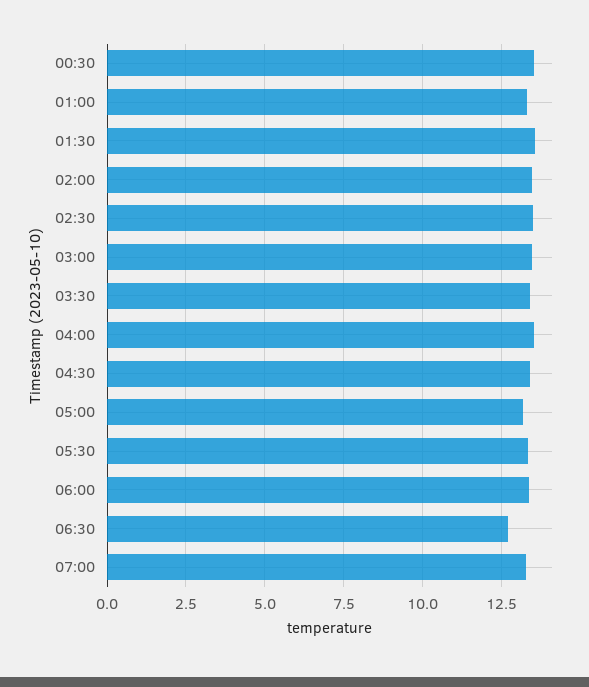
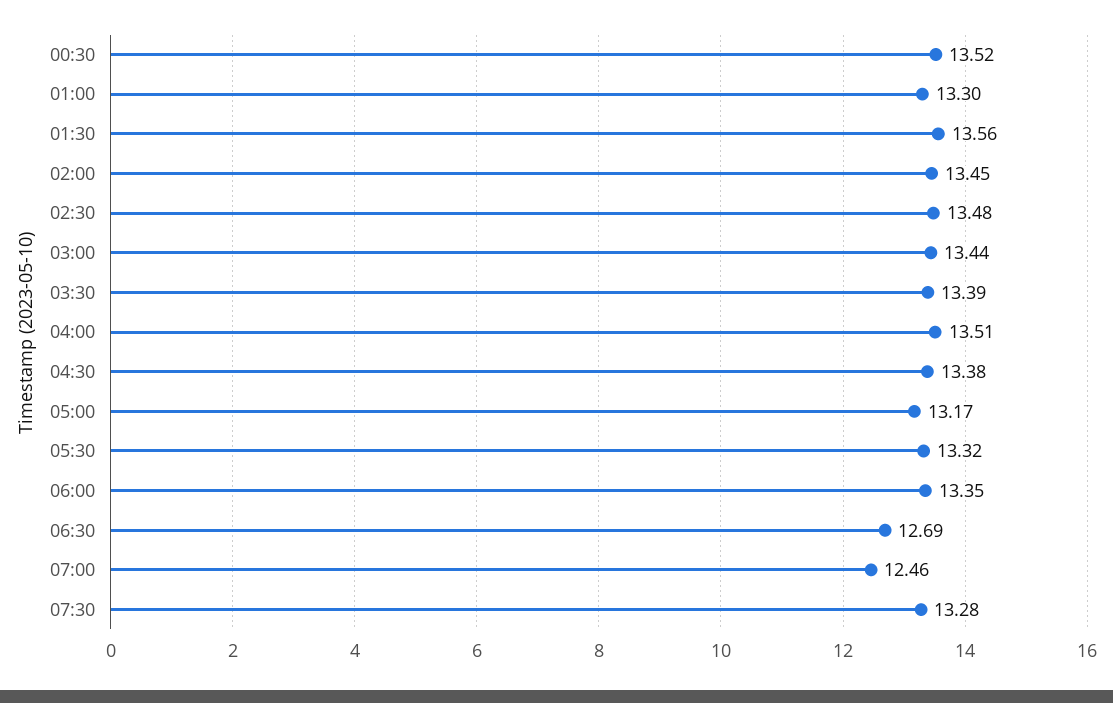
07:00: 13.25 -> 12.46
07:30: none -> 13.28

